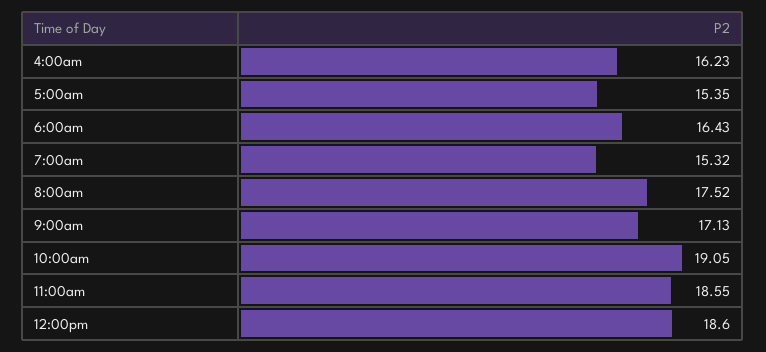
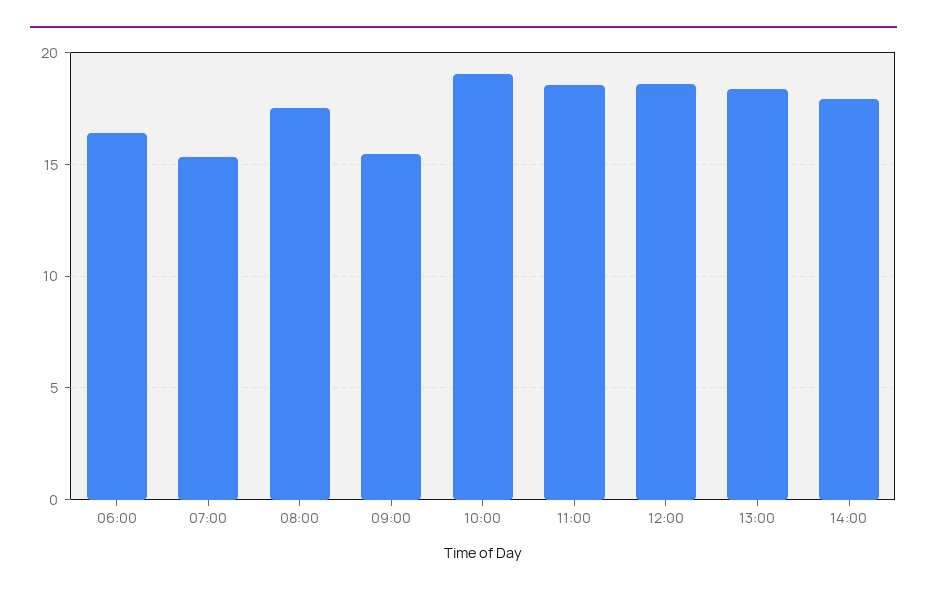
4:00am: 16.23 -> none
5:00am: 15.35 -> none
9:00am: 17.13 -> 15.5
13:00: none -> 18.5
14:00: none -> 18

